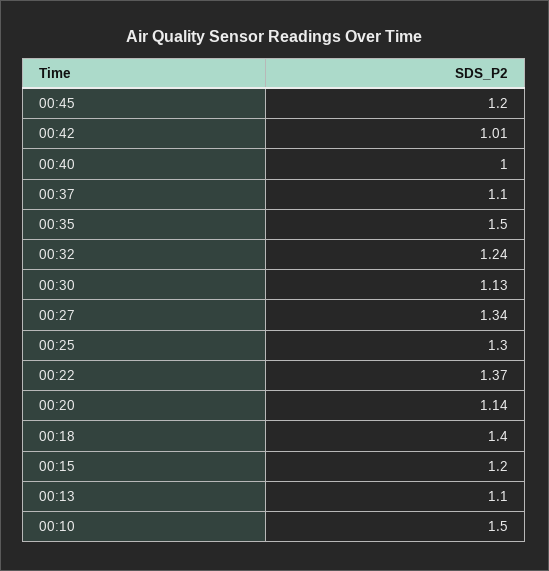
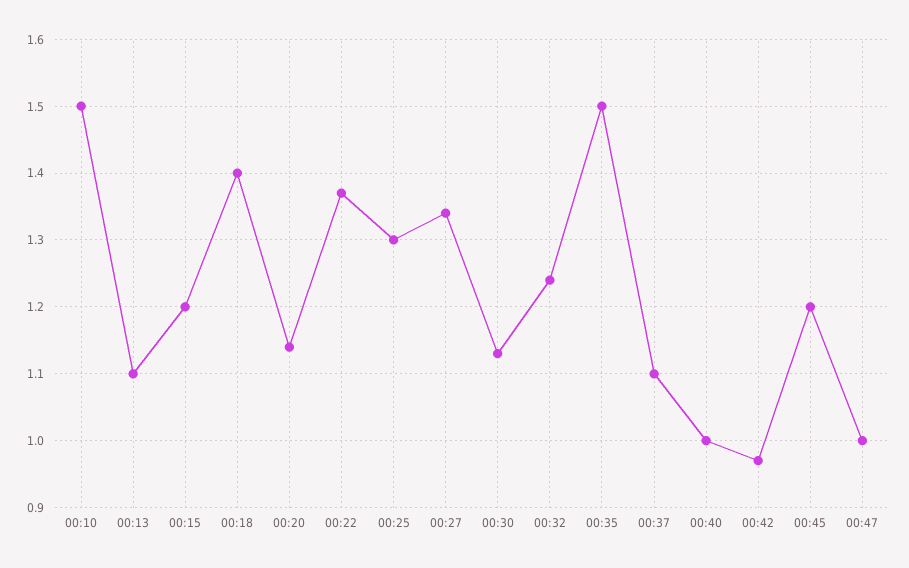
00:42: 1.01 -> 0.97
00:47: none -> 1

